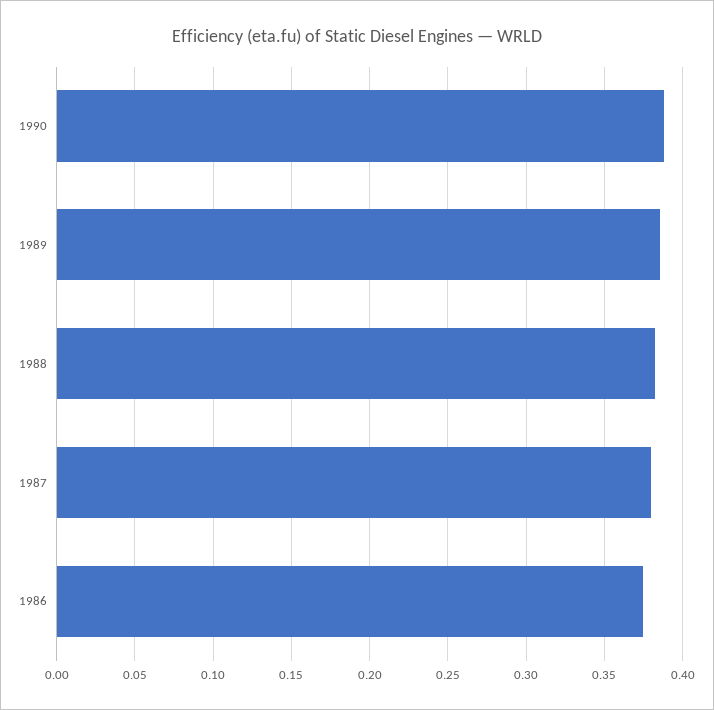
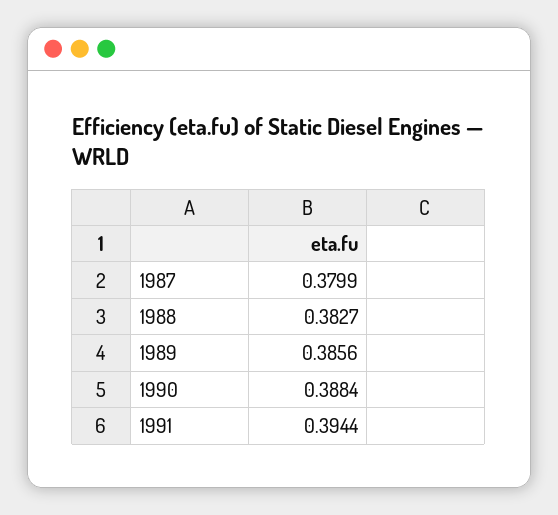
1986: 0.375 -> none
1991: none -> 0.3944

